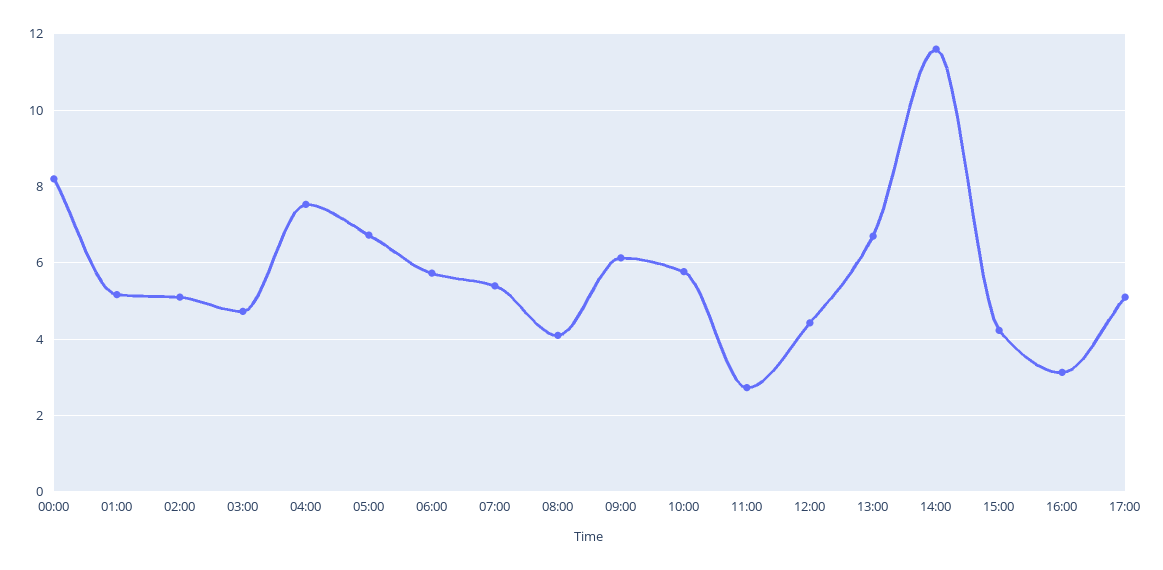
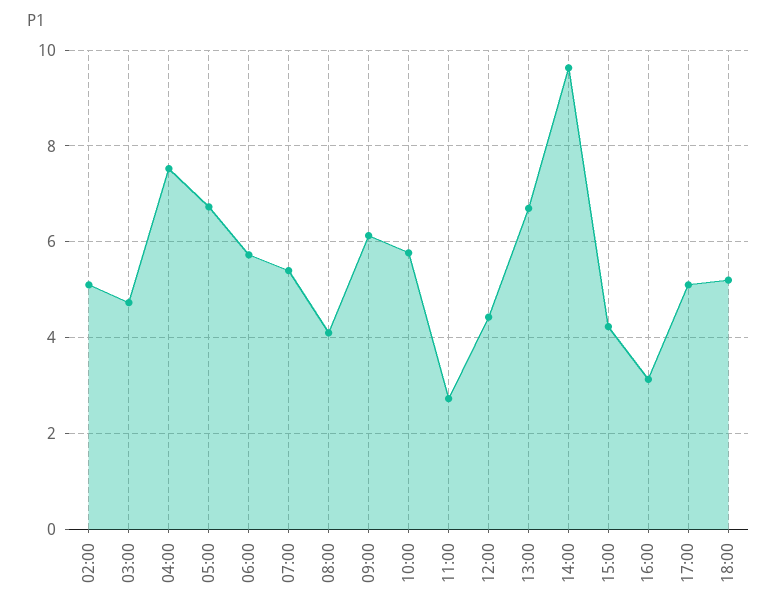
00:00: 8.2 -> none
01:00: 5.2 -> none
14:00: 11.6 -> 9.6
18:00: none -> 5.2

